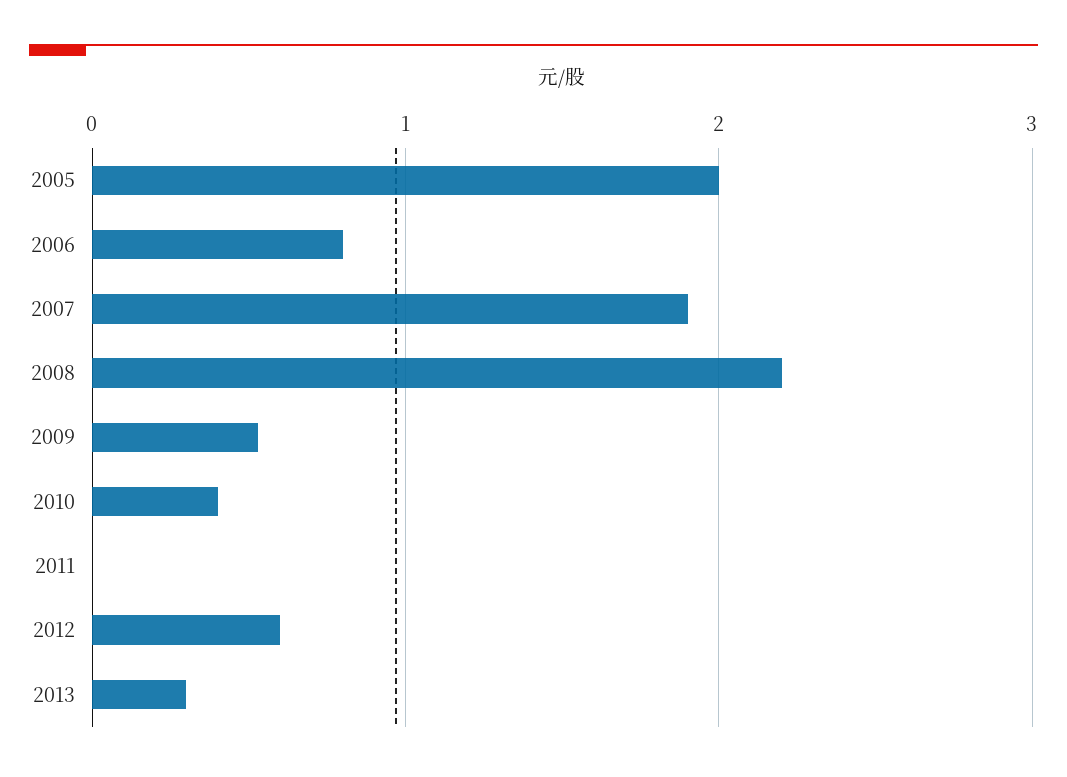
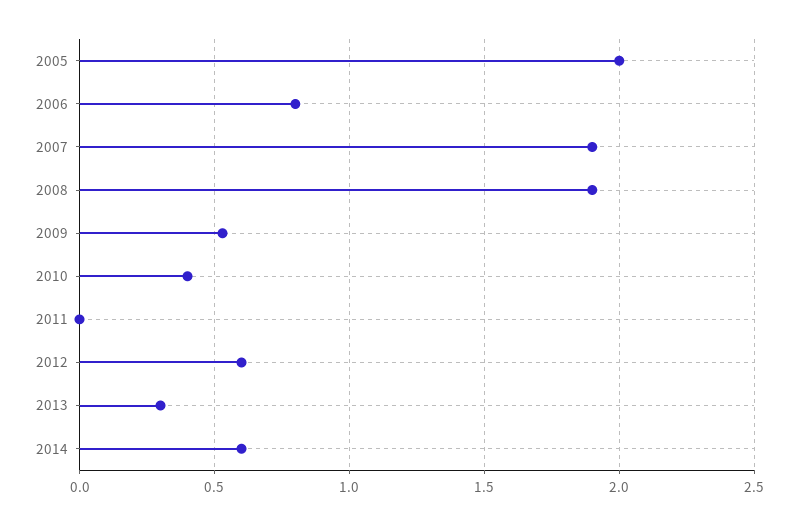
2008: 2.2 -> 1.9
2014: none -> 0.6

